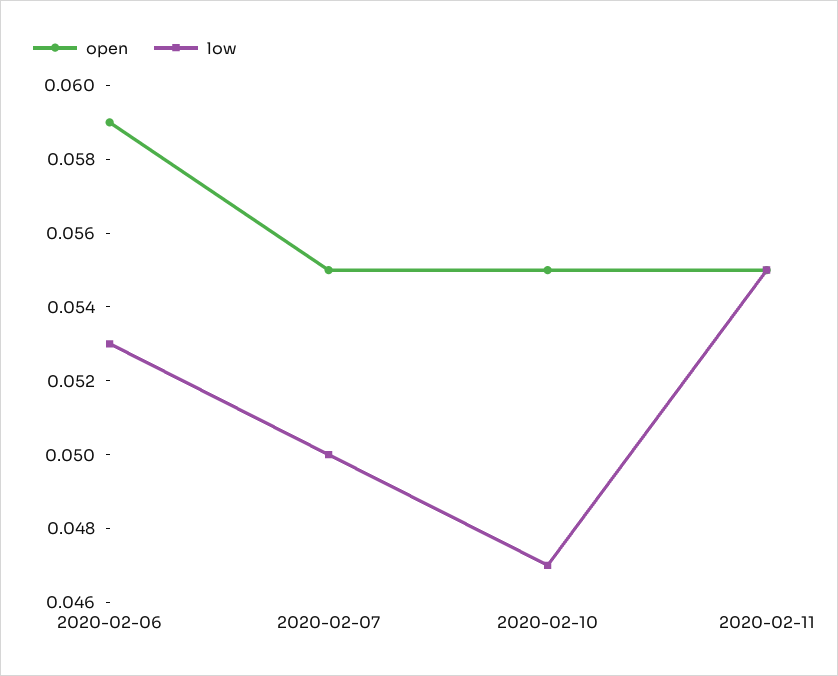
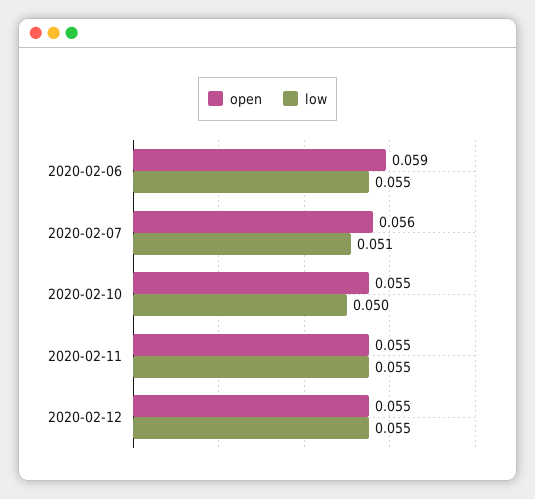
low, 2020-02-06: 0.053 -> 0.055
open, 2020-02-07: 0.055 -> 0.056
low, 2020-02-07: 0.05 -> 0.051
low, 2020-02-10: 0.047 -> 0.05
open, 2020-02-12: none -> 0.055
low, 2020-02-12: none -> 0.055

